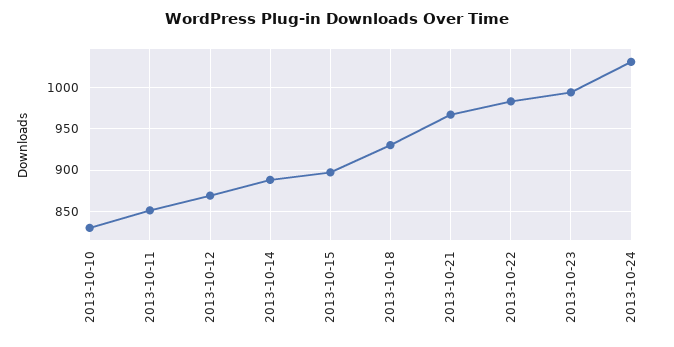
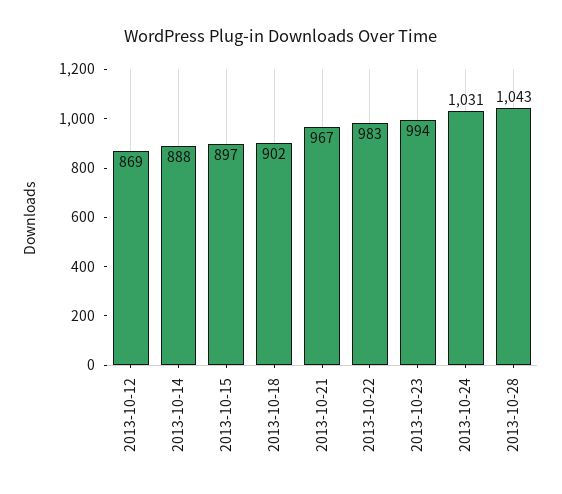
2013-10-10: 830 -> none
2013-10-11: 850 -> none
2013-10-18: 930 -> 902
2013-10-28: none -> 1043

